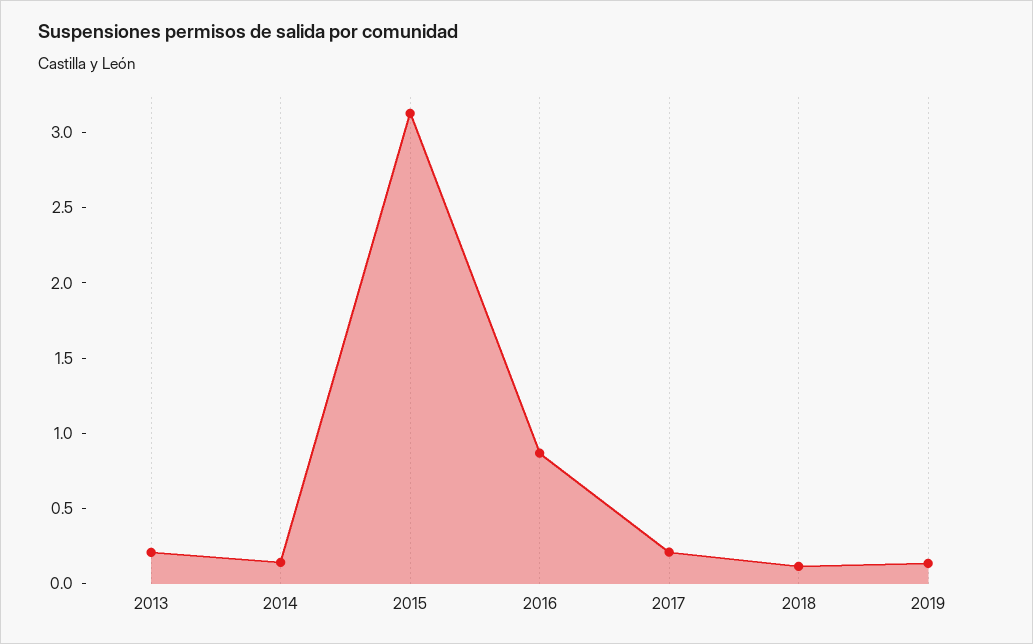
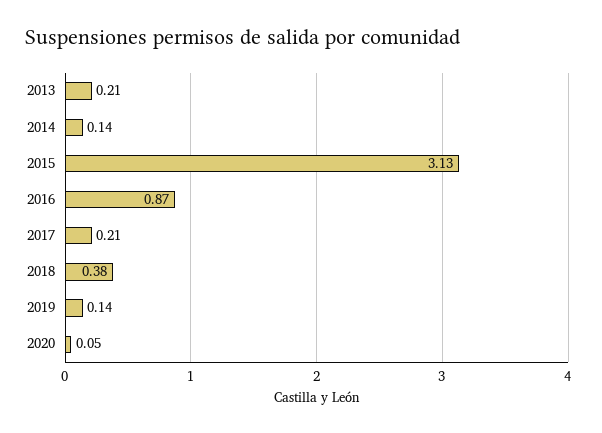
2018: 0.1 -> 0.38
2020: none -> 0.05

